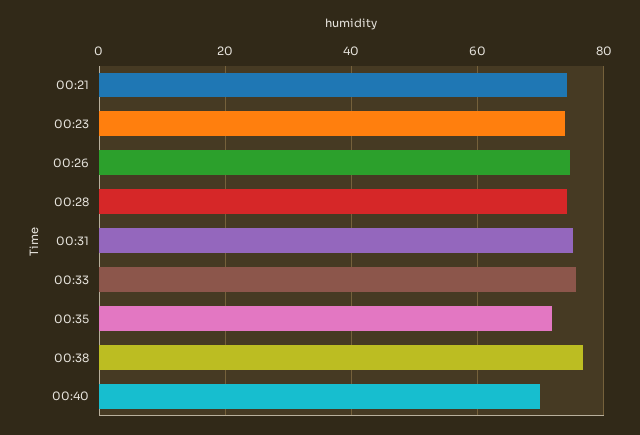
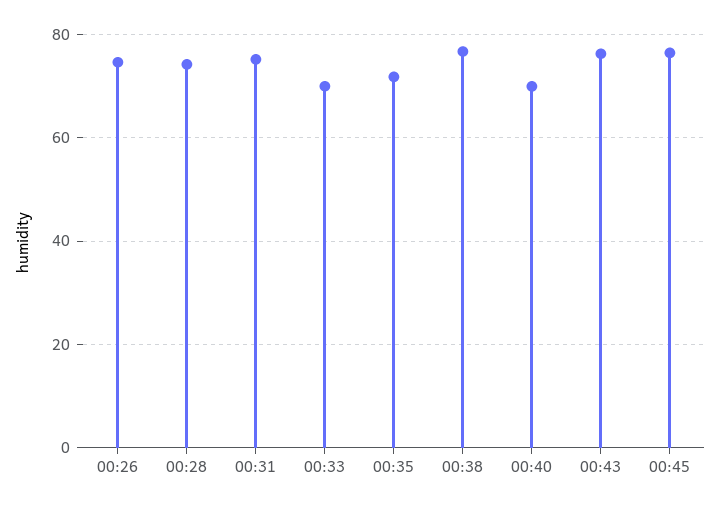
00:21: 74 -> none
00:23: 74 -> none
00:33: 76 -> 70
00:43: none -> 76
00:45: none -> 76

